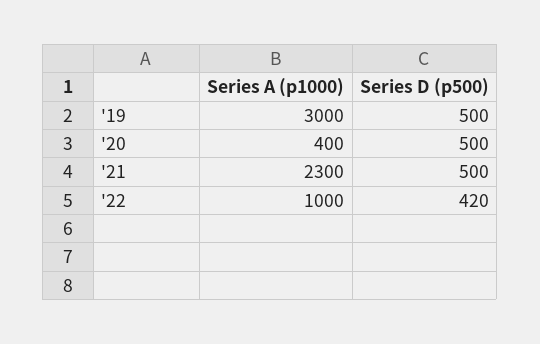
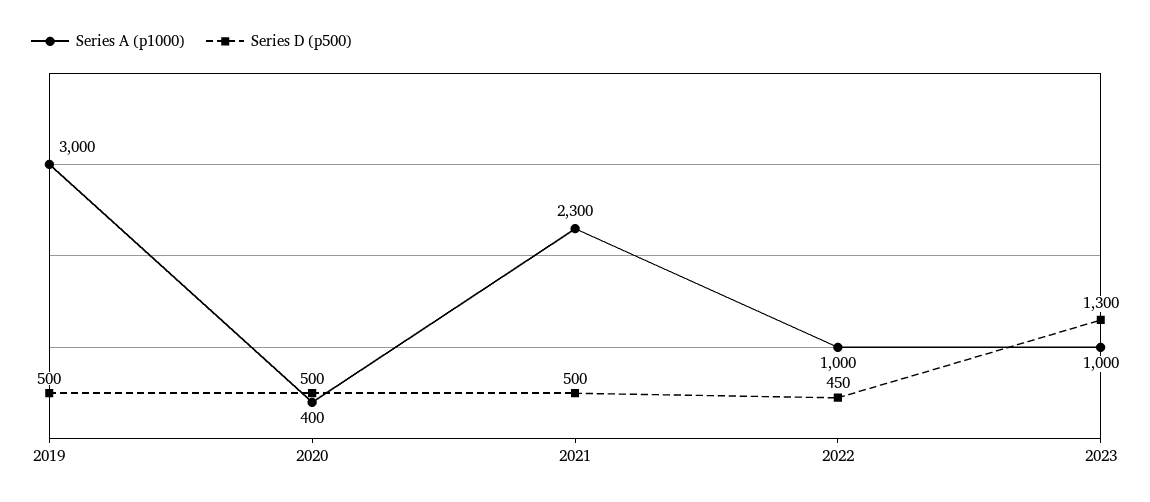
Series D (p500), '22: 420 -> 450
Series A (p1000), 2023: none -> 1000
Series D (p500), 2023: none -> 1300

